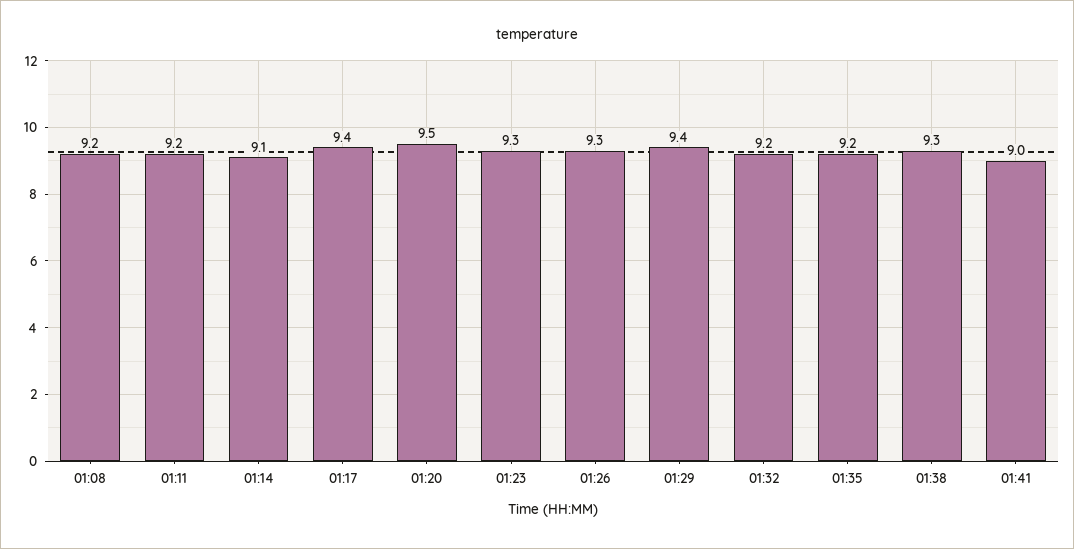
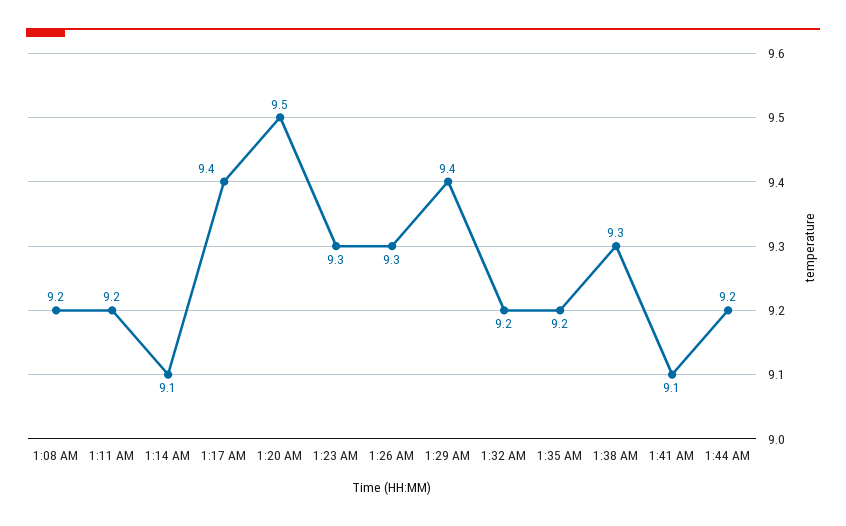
01:41: 9 -> 9.1
1:44 AM: none -> 9.2

